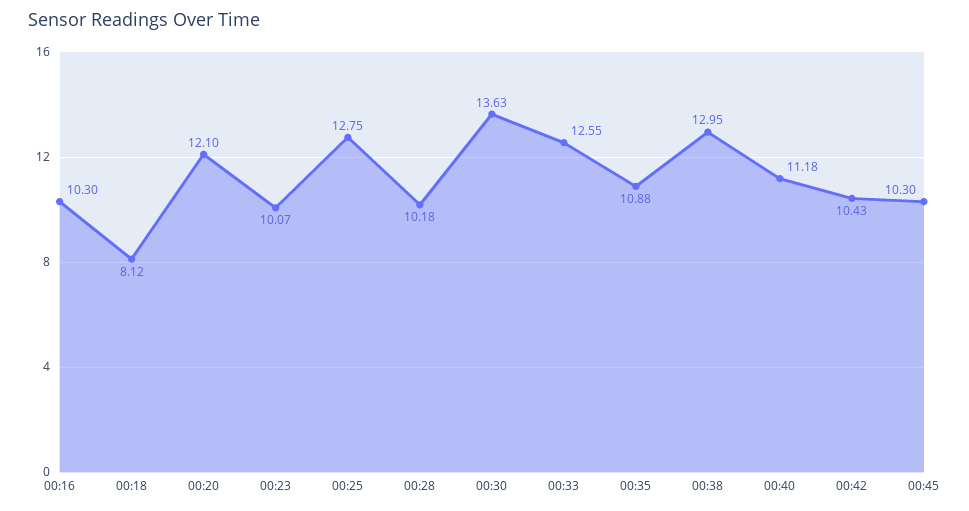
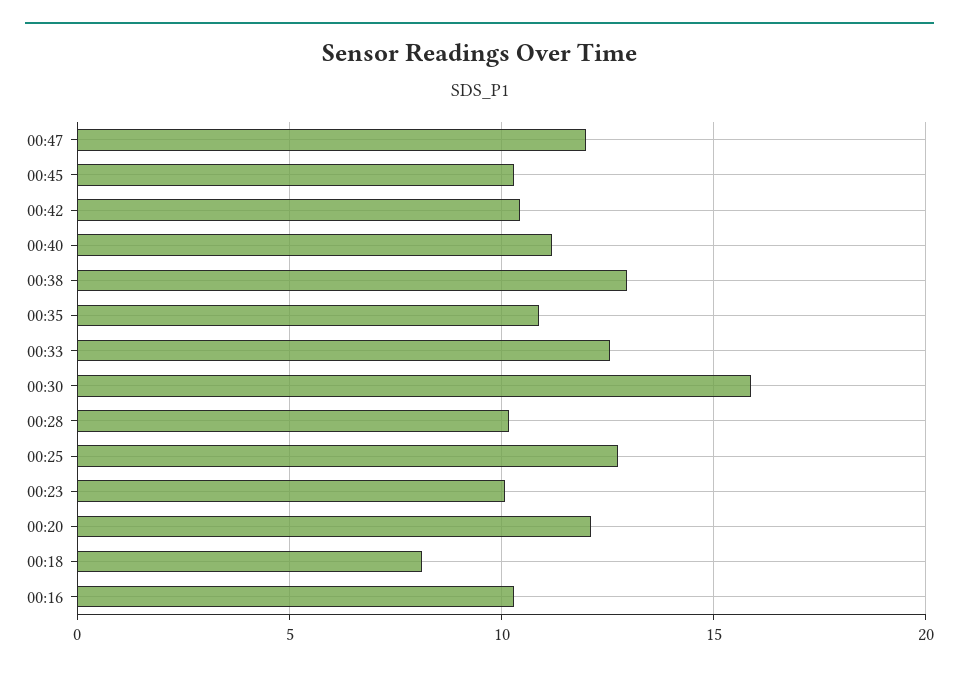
00:30: 13.63 -> 16
00:47: none -> 12

